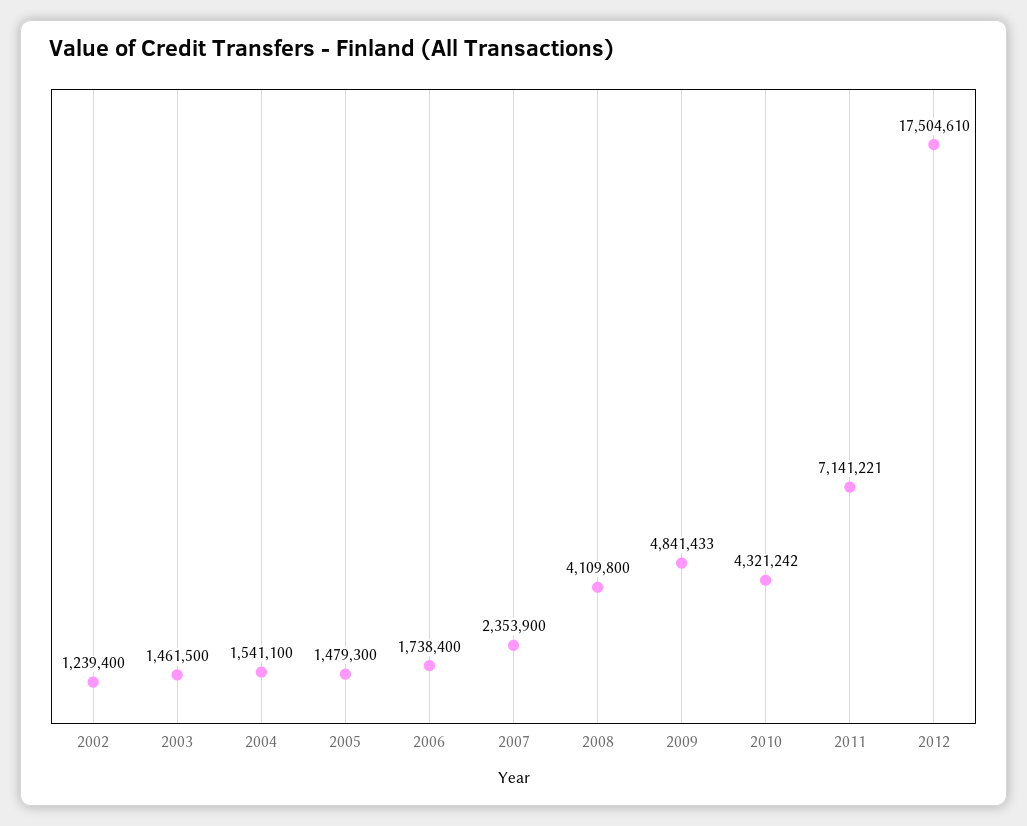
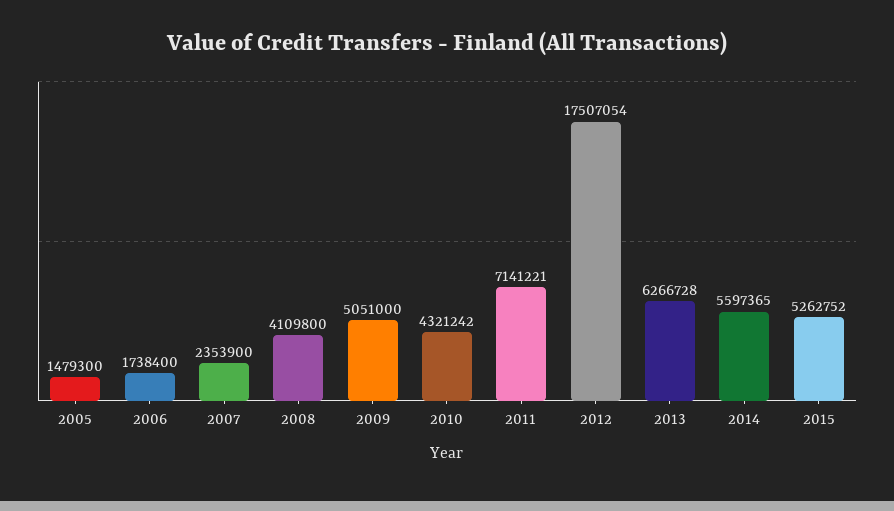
2002: 1239400 -> none
2003: 1461500 -> none
2004: 1541100 -> none
2009: 4841433 -> 5051000
2012: 17504610 -> 17507054
2013: none -> 6266728
2014: none -> 5597365
2015: none -> 5262752

